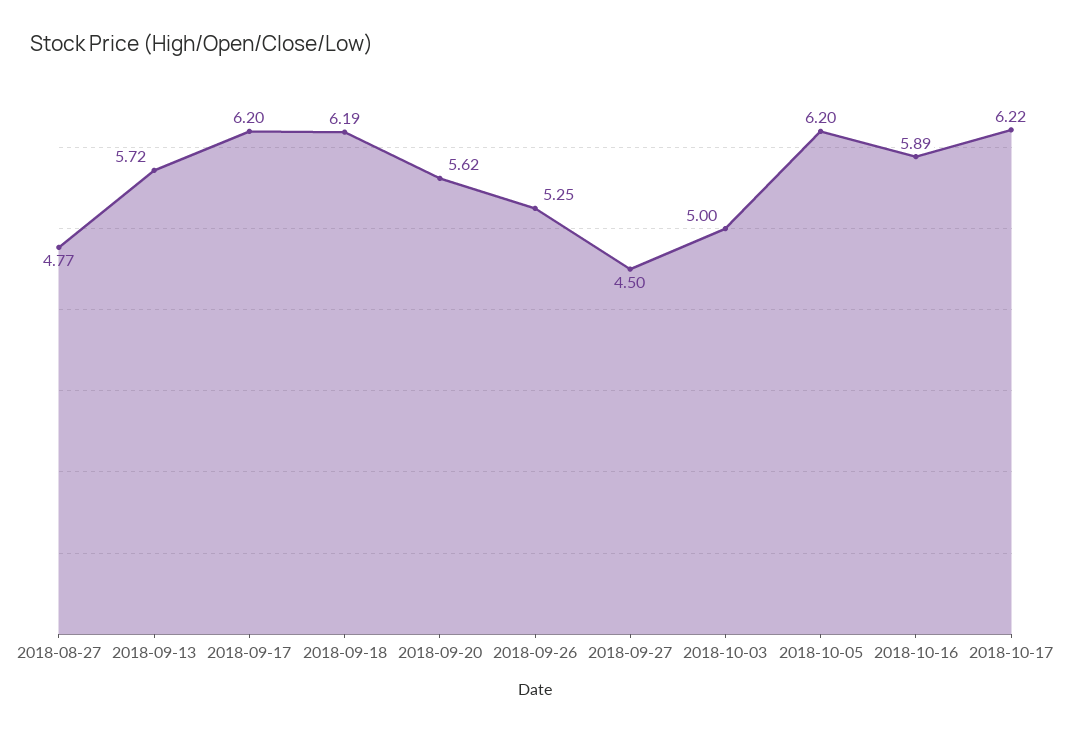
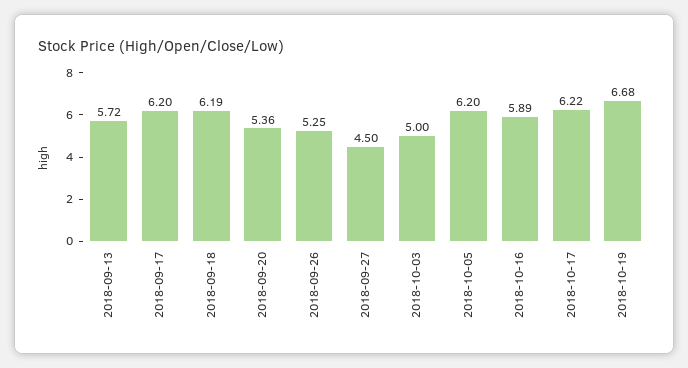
2018-08-27: 4.77 -> none
2018-09-20: 5.62 -> 5.36
2018-10-19: none -> 6.68

